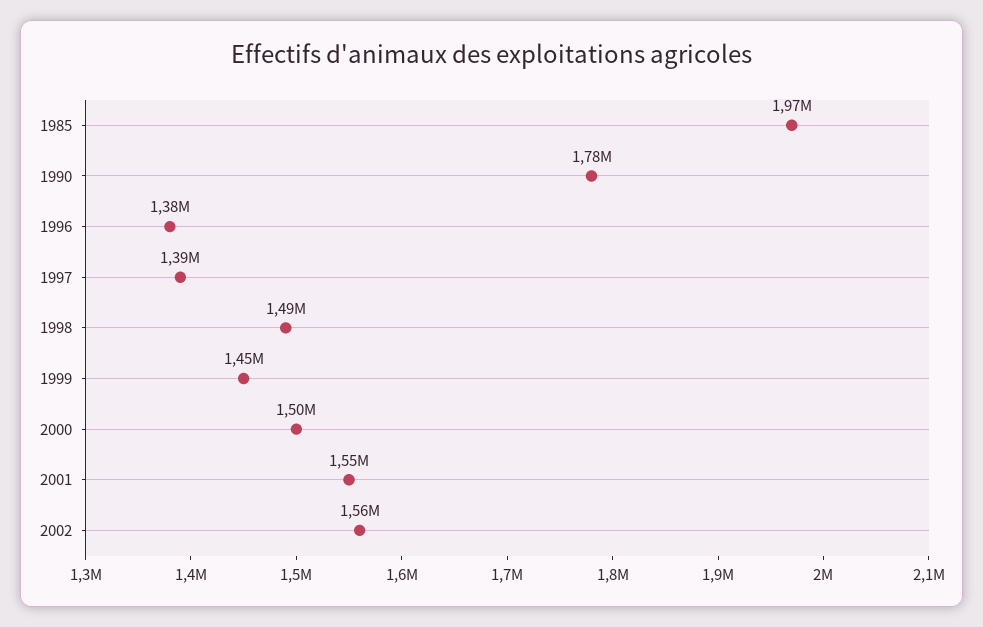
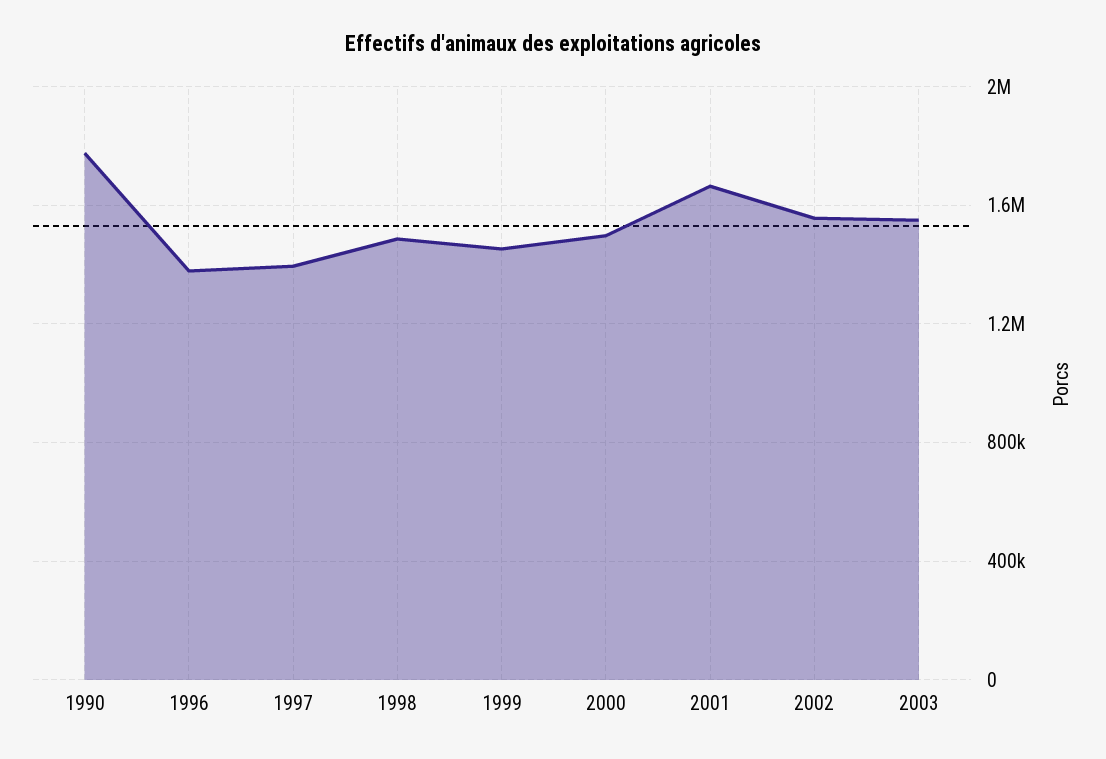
1985: 1970000 -> none
2001: 1550000 -> 1650000
2003: none -> 1550000

